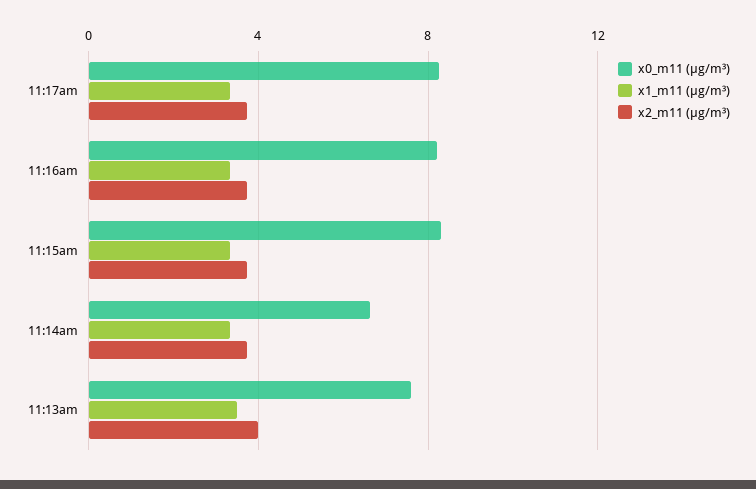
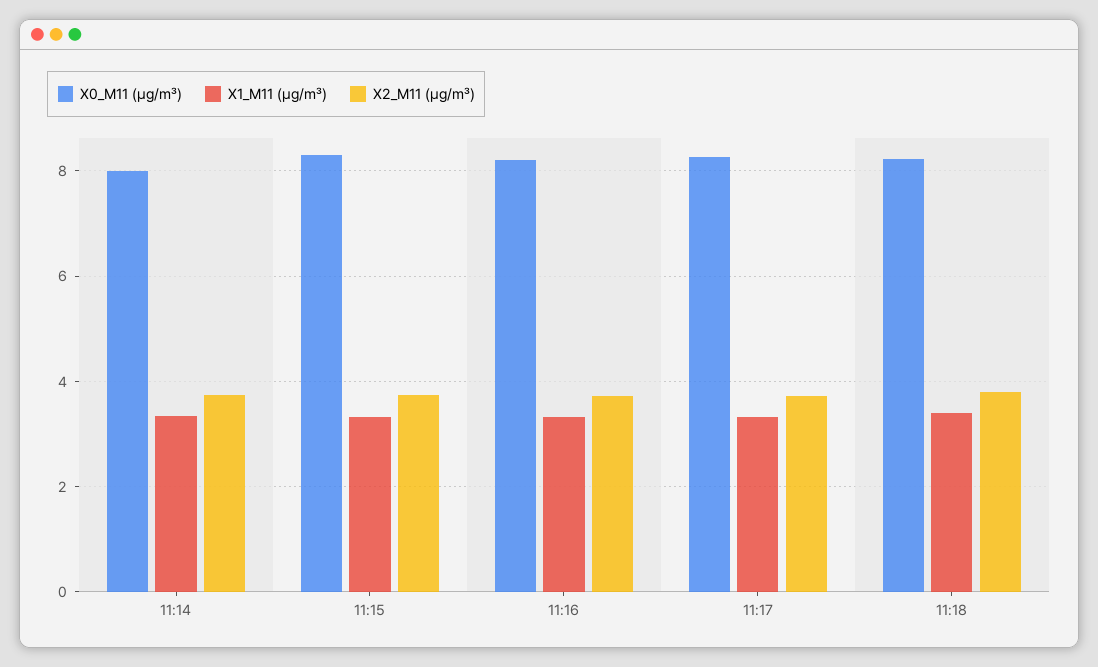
x0_m11 (μg/m³), 11:14am: 6.5 -> 8
x0_m11 (μg/m³), 11:13am: 7.5 -> none
x1_m11 (μg/m³), 11:13am: 3.5 -> none
x2_m11 (μg/m³), 11:13am: 4 -> none
x0_m11 (μg/m³), 11:18: none -> 8.2
x1_m11 (μg/m³), 11:18: none -> 3.4
x2_m11 (μg/m³), 11:18: none -> 3.8

